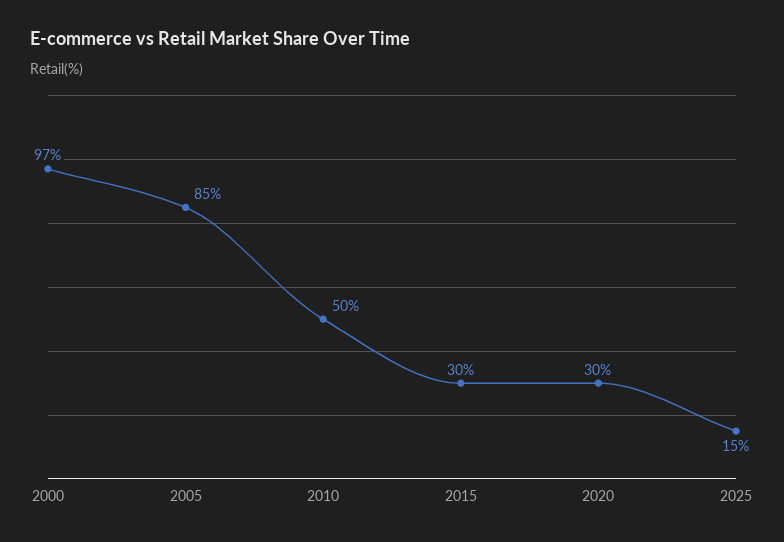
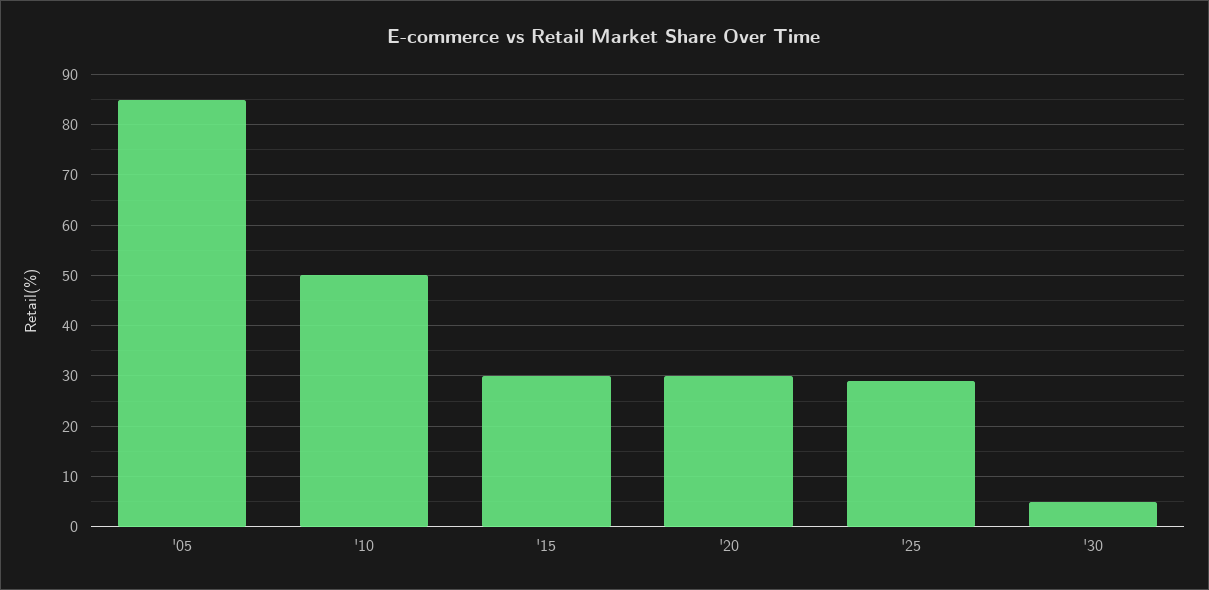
2000: 97 -> none
2025: 15 -> 30
'30: none -> 5

